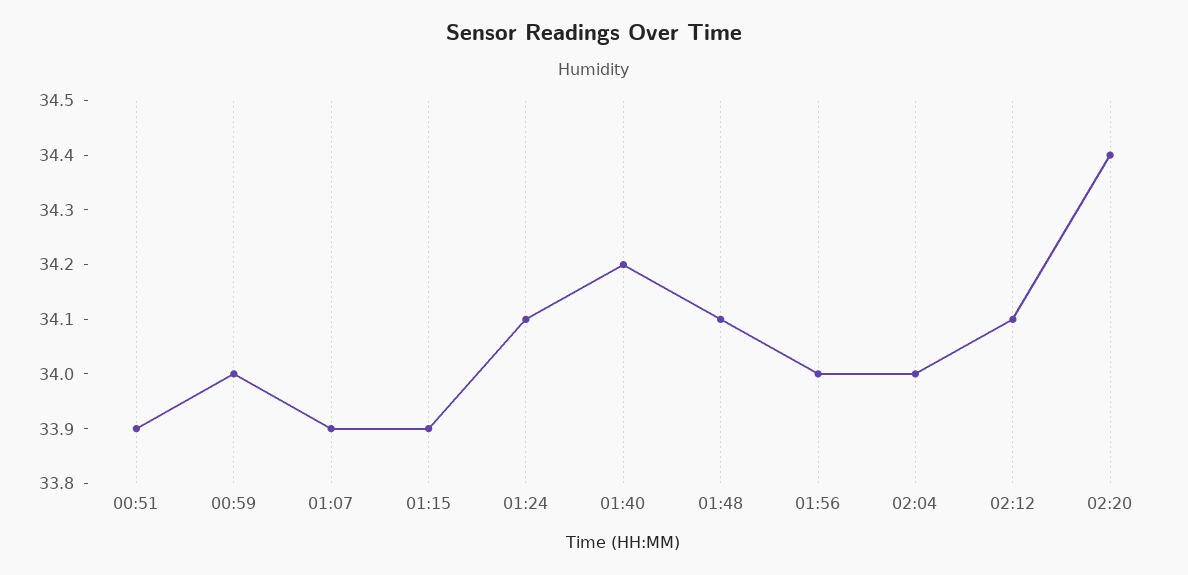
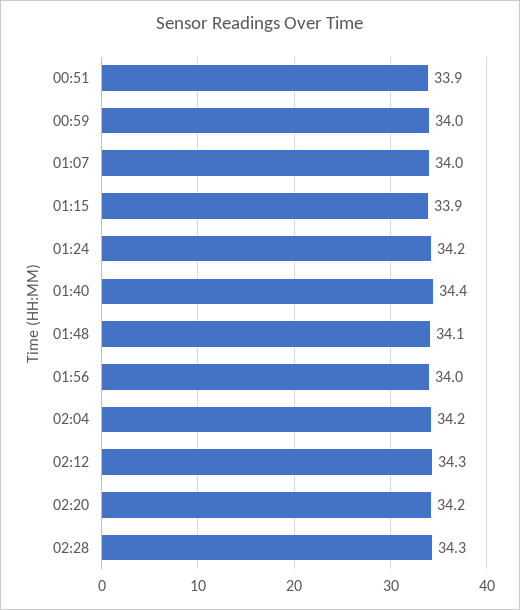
01:07: 33.9 -> 34
01:24: 34.1 -> 34.2
01:40: 34.2 -> 34.4
02:04: 34 -> 34.2
02:12: 34.1 -> 34.3
02:20: 34.4 -> 34.2
02:28: none -> 34.3

